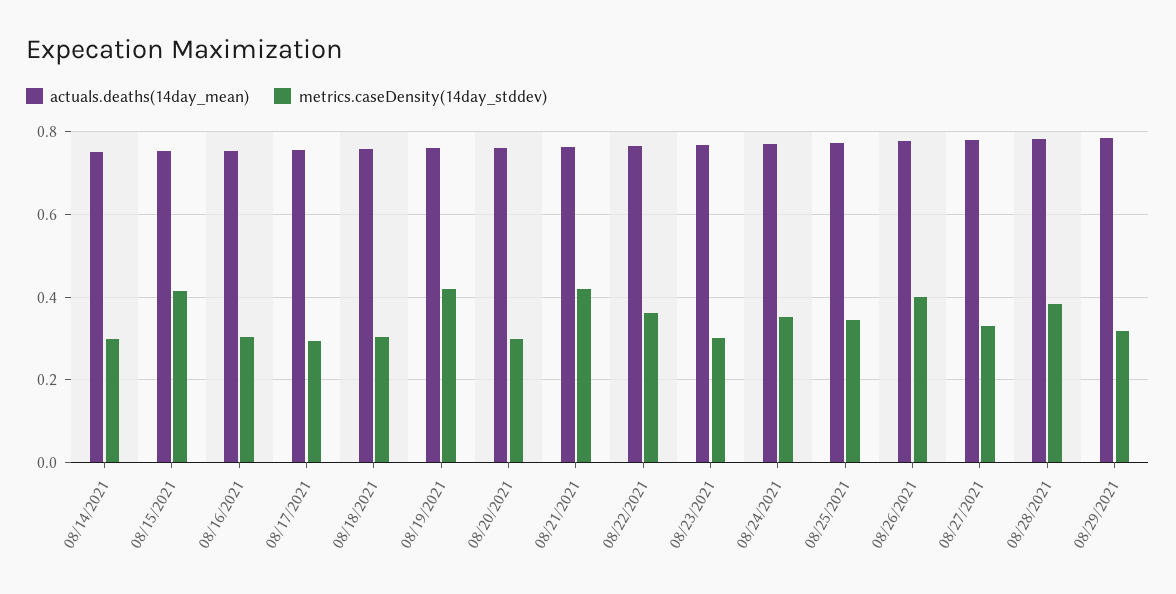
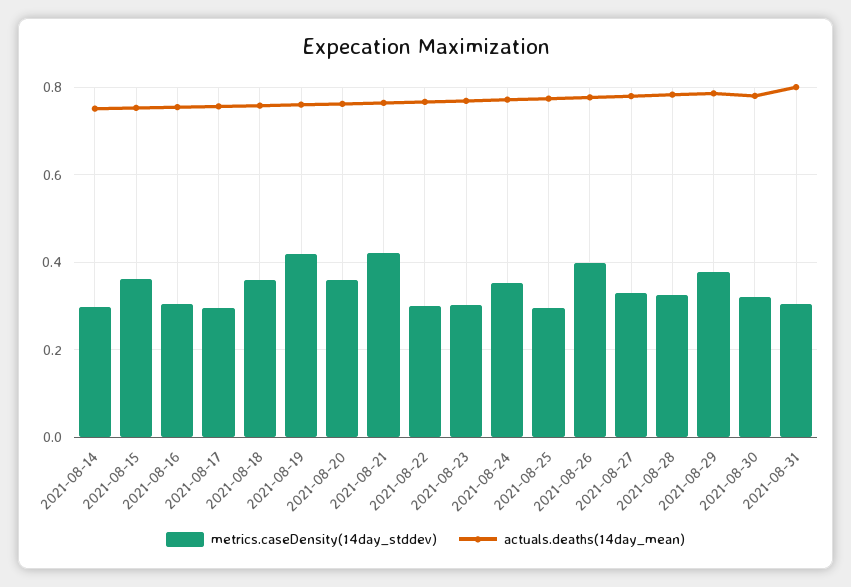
metrics.caseDensity(14day_stddev), 08/15/2021: 0.42 -> 0.36
metrics.caseDensity(14day_stddev), 08/18/2021: 0.3 -> 0.36
metrics.caseDensity(14day_stddev), 08/20/2021: 0.3 -> 0.36
metrics.caseDensity(14day_stddev), 08/22/2021: 0.36 -> 0.3
metrics.caseDensity(14day_stddev), 08/25/2021: 0.34 -> 0.3
metrics.caseDensity(14day_stddev), 08/28/2021: 0.38 -> 0.32
metrics.caseDensity(14day_stddev), 08/29/2021: 0.32 -> 0.38
metrics.caseDensity(14day_stddev), 2021-08-30: none -> 0.32
actuals.deaths(14day_mean), 2021-08-30: none -> 0.78
metrics.caseDensity(14day_stddev), 2021-08-31: none -> 0.3
actuals.deaths(14day_mean), 2021-08-31: none -> 0.8

